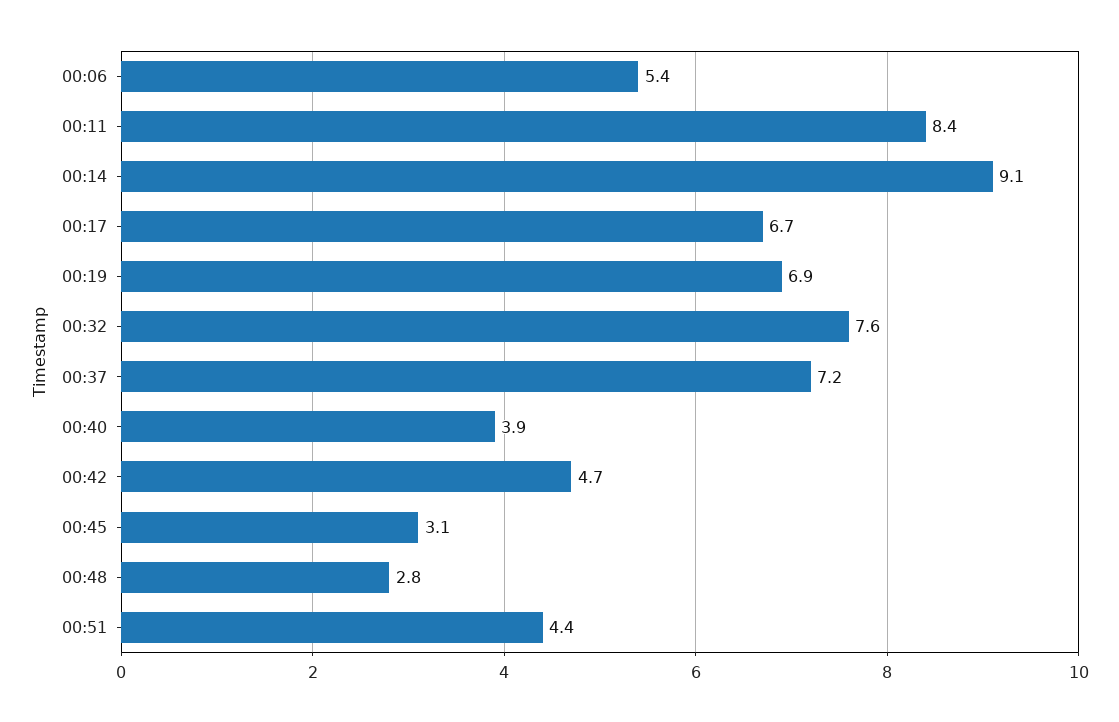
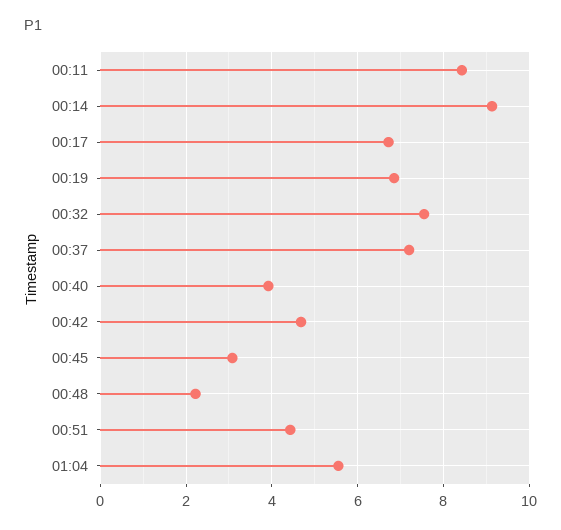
00:06: 5.4 -> none
00:48: 2.8 -> 2.2
01:04: none -> 5.6

